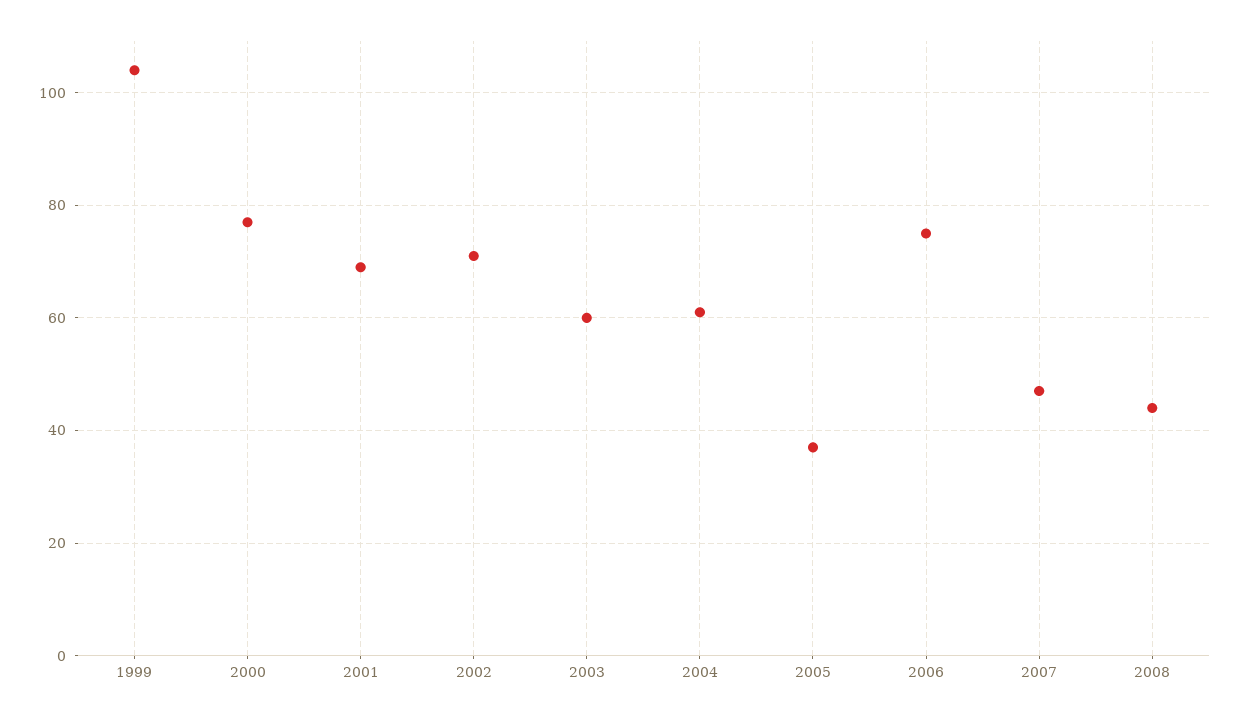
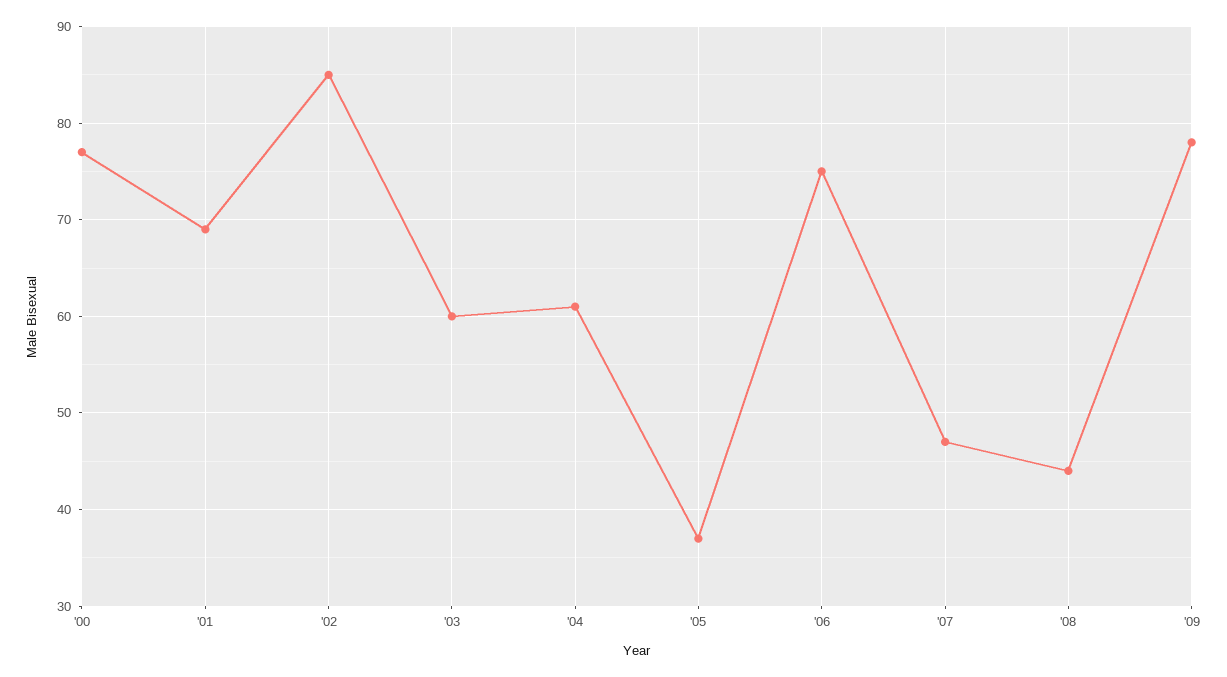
1999: 105 -> none
2002: 70 -> 85
'09: none -> 78

